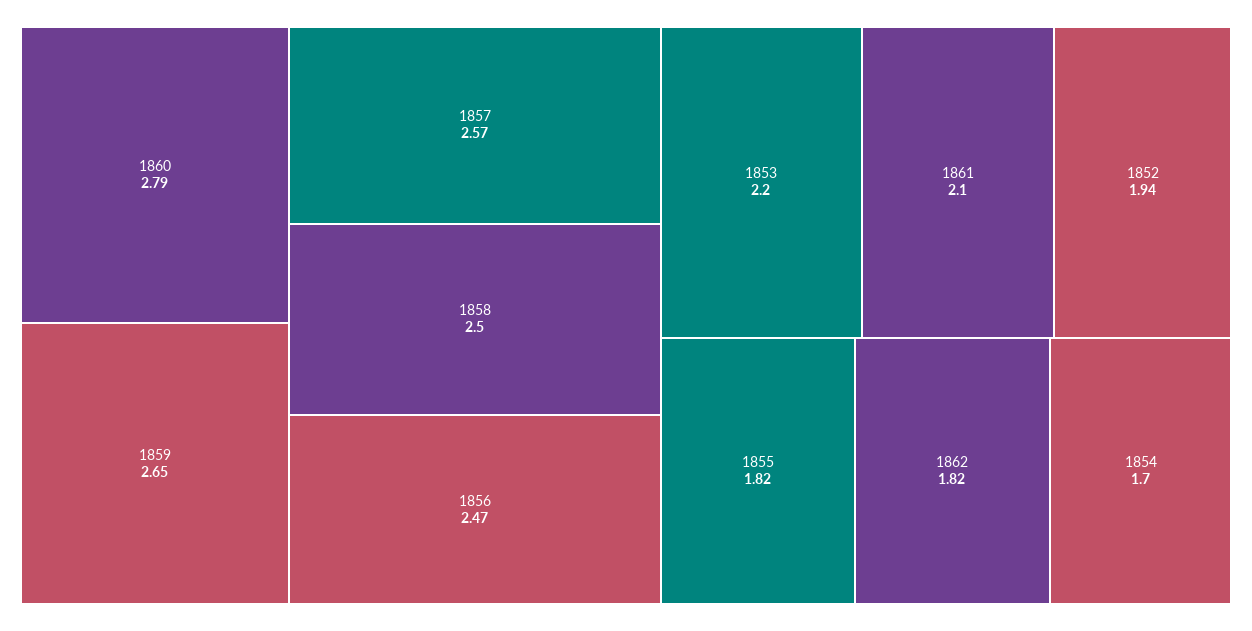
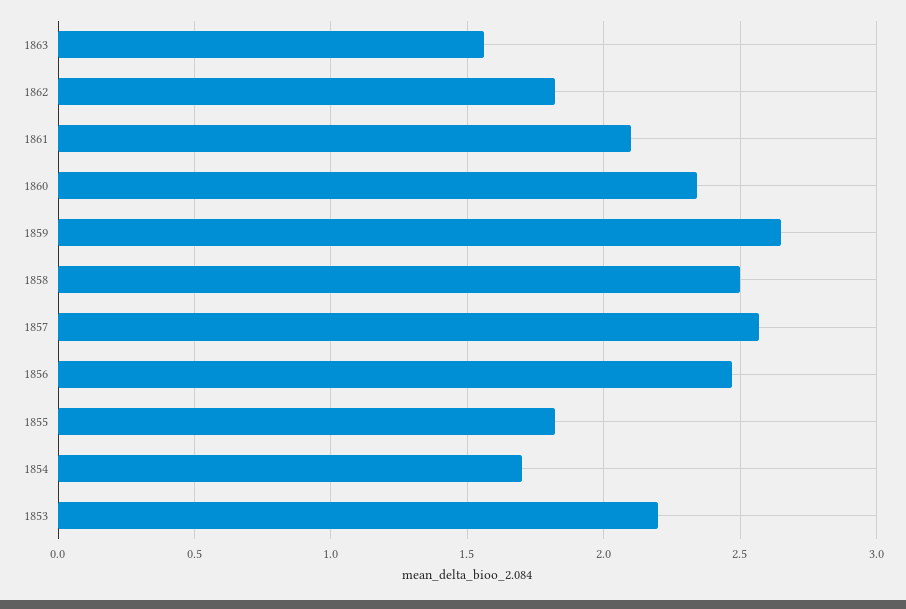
1860: 2.79 -> 2.35
1852: 1.94 -> none
1863: none -> 1.55

